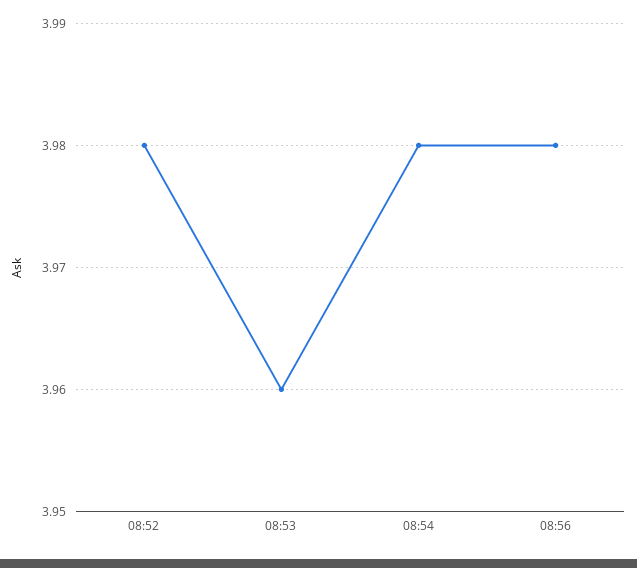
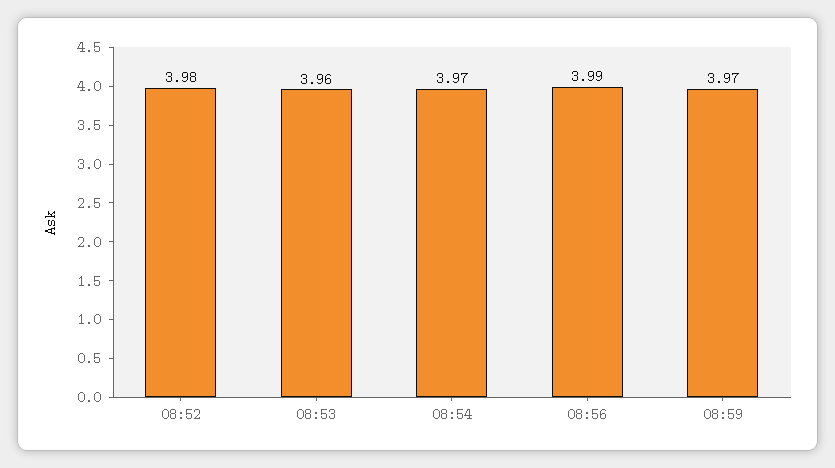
08:54: 3.98 -> 3.97
08:56: 3.98 -> 3.99
08:59: none -> 3.97

